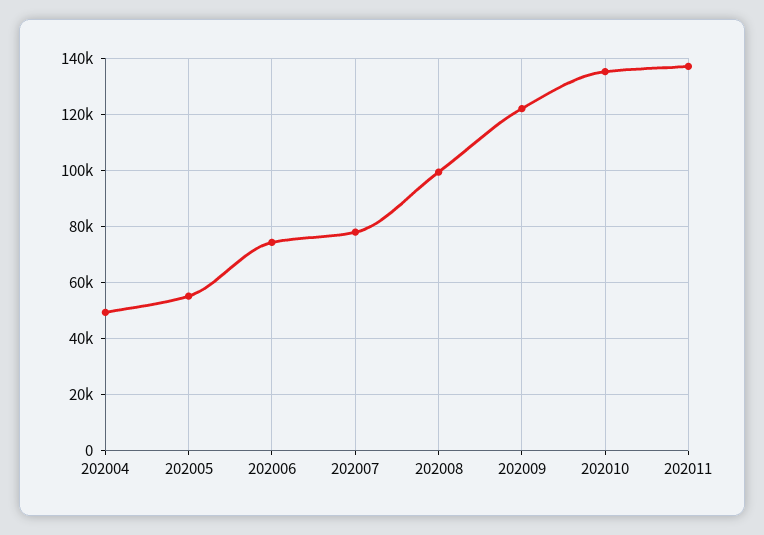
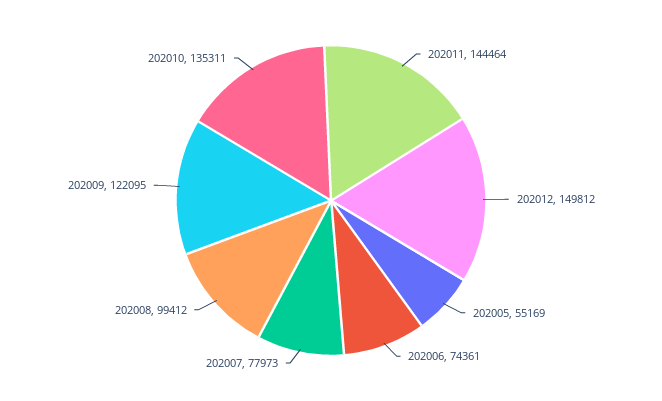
202004: 50000 -> none
202011: 137500 -> 144464
202012: none -> 149812

